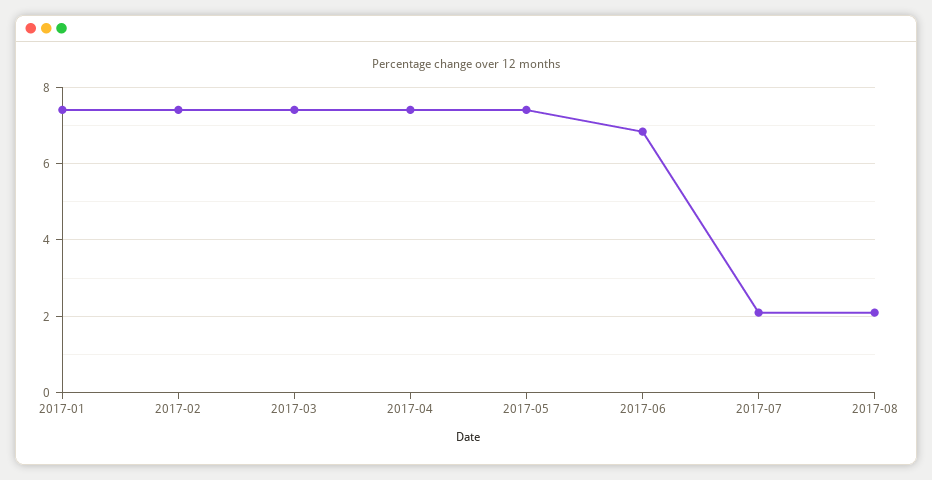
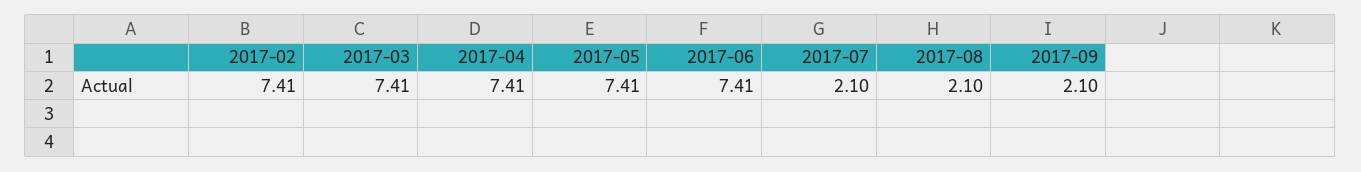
2017-01: 7.4 -> none
2017-06: 6.8 -> 7.41
2017-09: none -> 2.1

